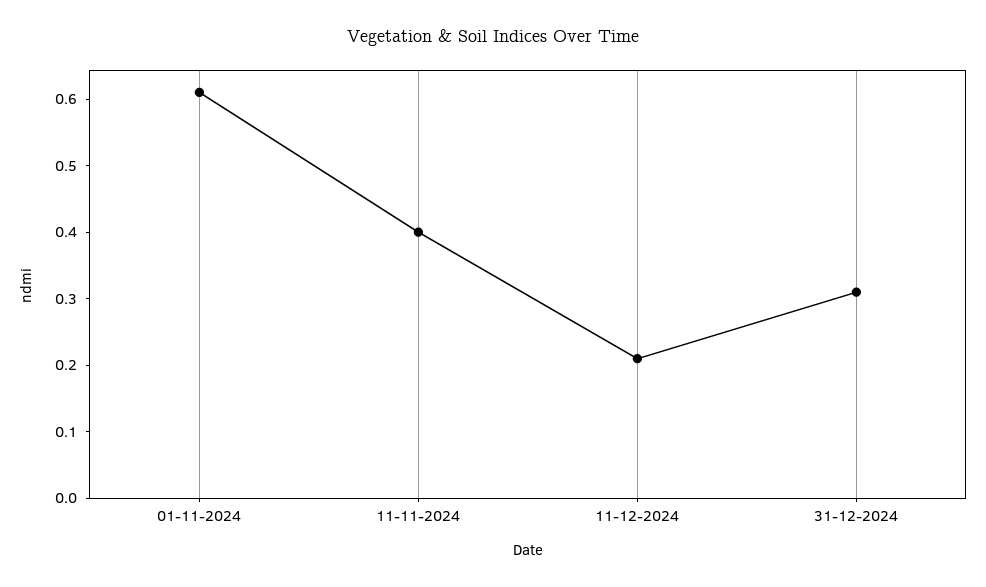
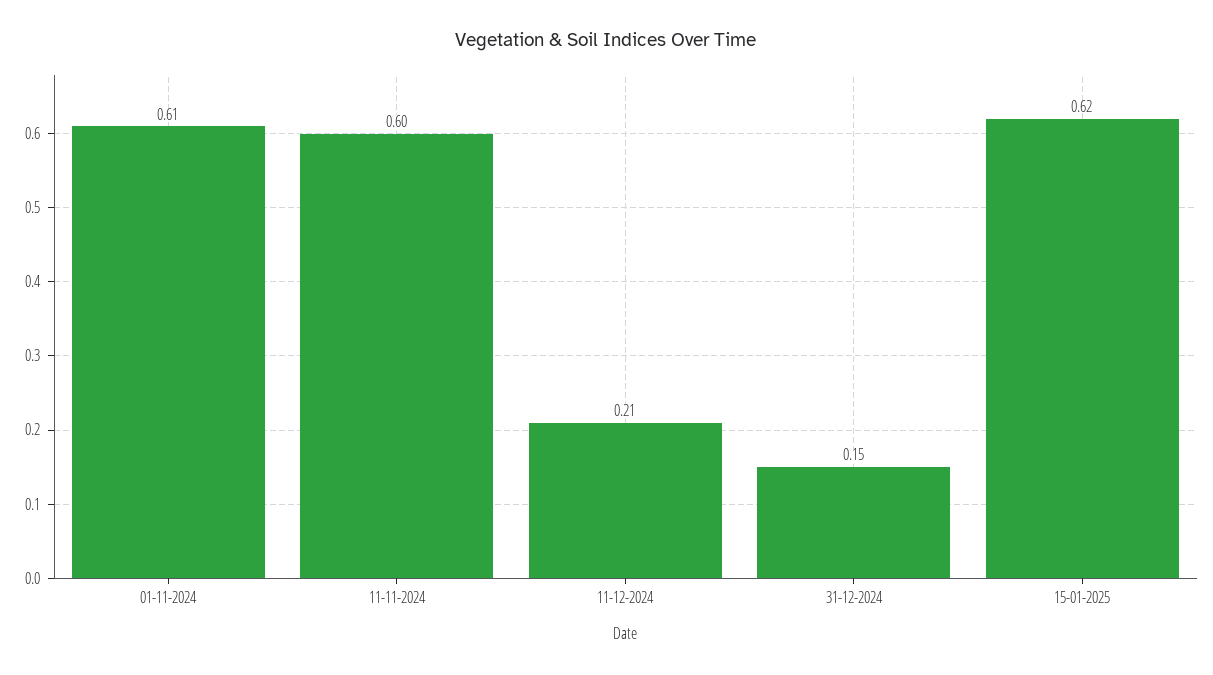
11-11-2024: 0.4 -> 0.6
31-12-2024: 0.3 -> 0.15
15-01-2025: none -> 0.62

